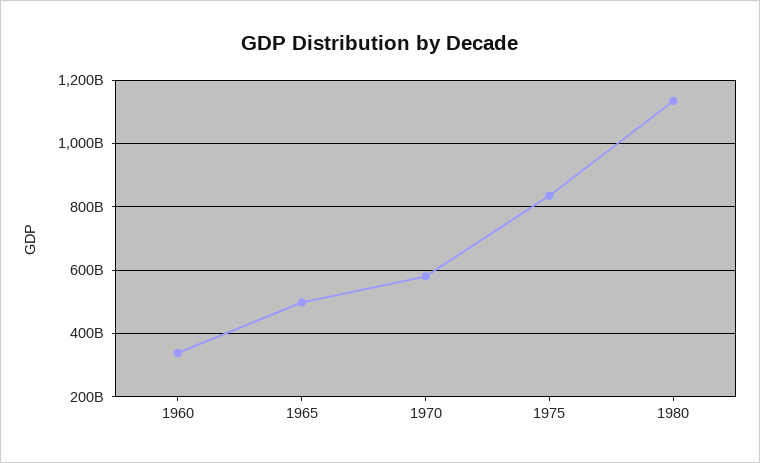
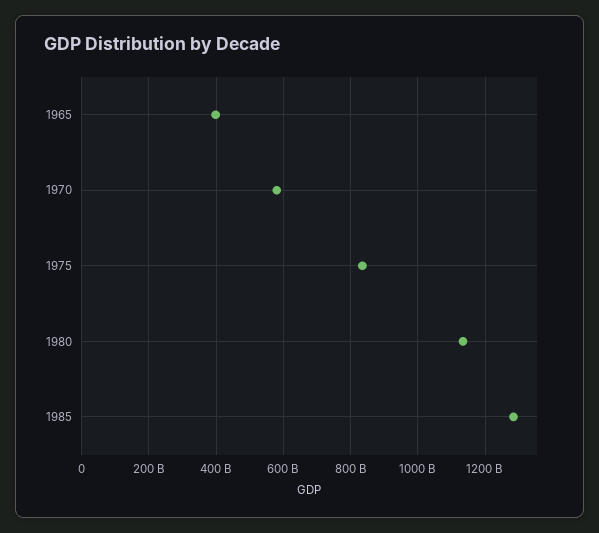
1960: 340000000000 -> none
1965: 500000000000 -> 400000000000
1985: none -> 1280000000000

